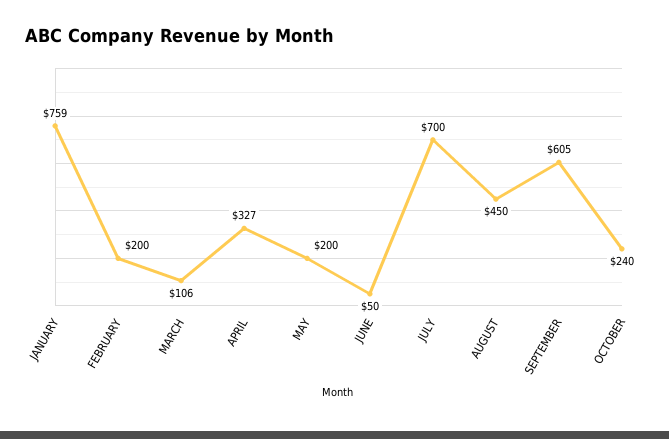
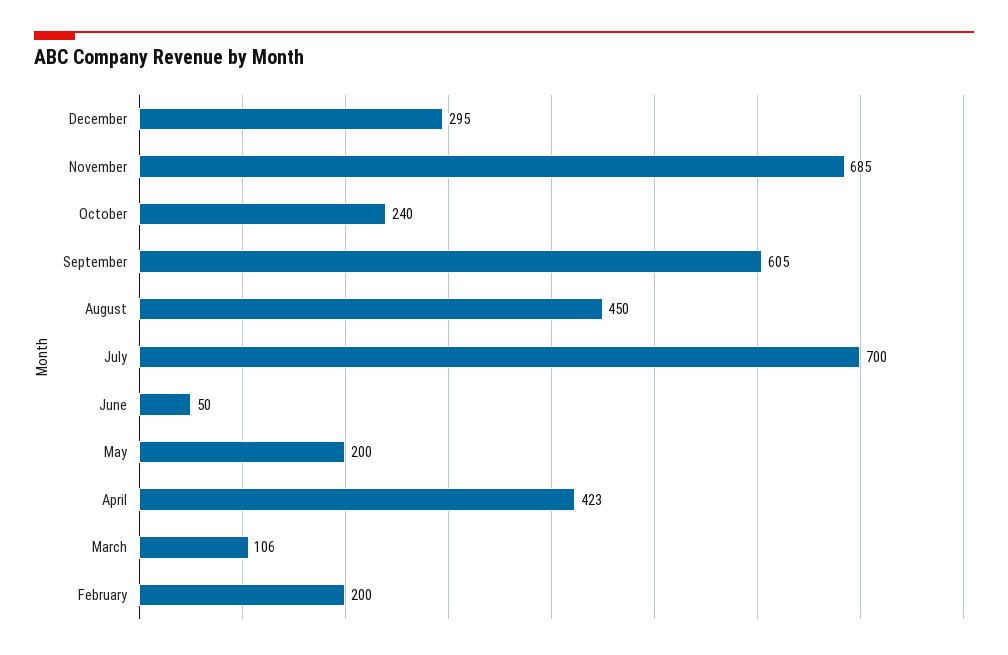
JANUARY: 759 -> none
APRIL: 327 -> 423
December: none -> 295
November: none -> 685

